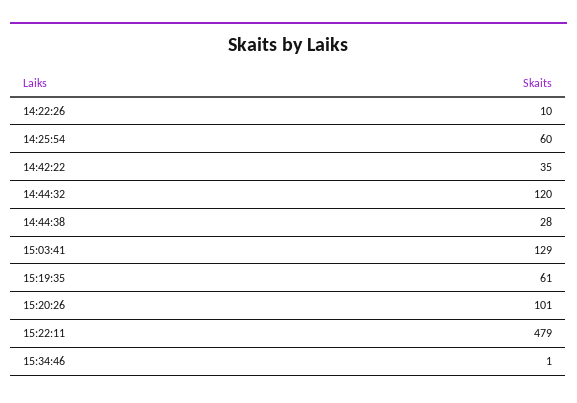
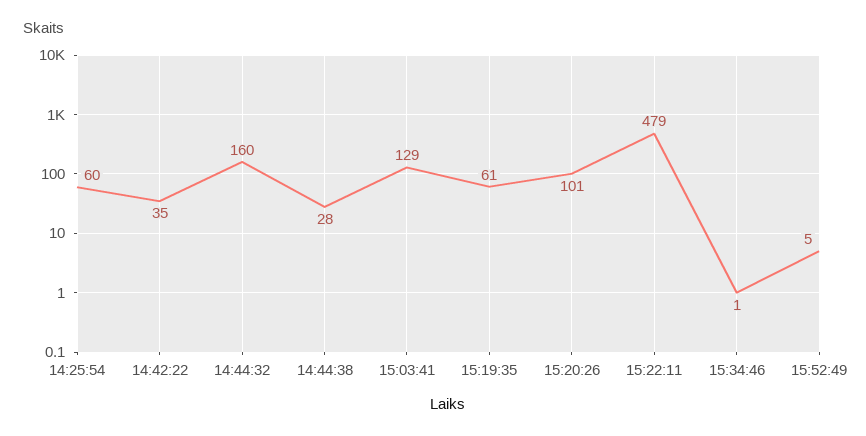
14:22:26: 10 -> none
14:44:32: 120 -> 160
15:52:49: none -> 5

